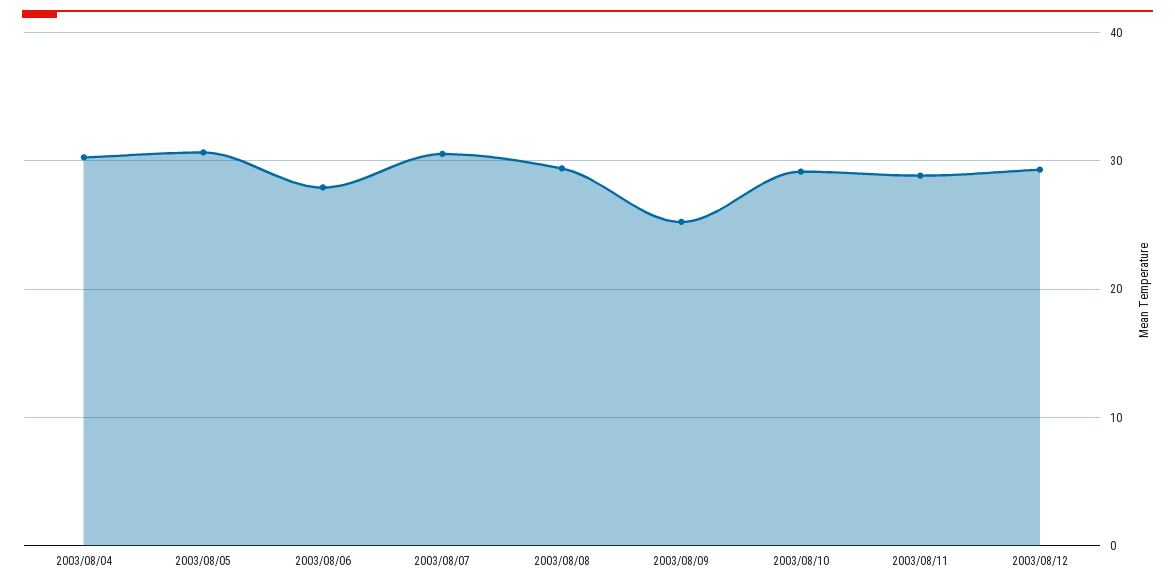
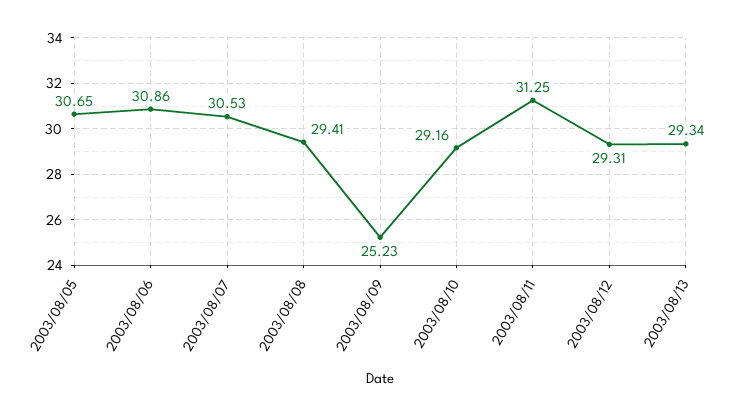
2003/08/04: 30 -> none
2003/08/06: 28 -> 30.86
2003/08/11: 29 -> 31.25
2003/08/13: none -> 29.34

